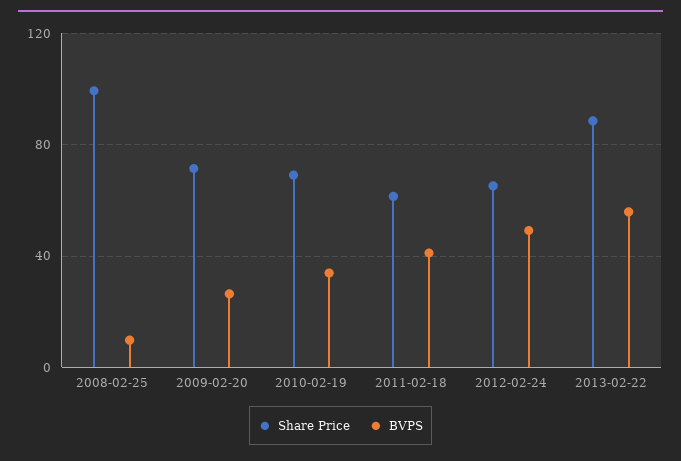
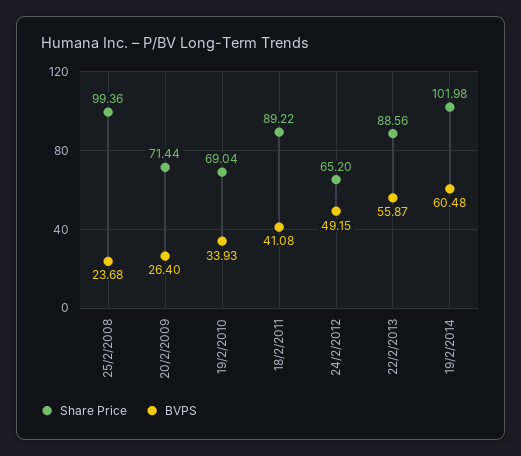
BVPS, 2008-02-25: 10 -> 23.68
Share Price, 2011-02-18: 60 -> 89.22
Share Price, 19/2/2014: none -> 101.98
BVPS, 19/2/2014: none -> 60.48

